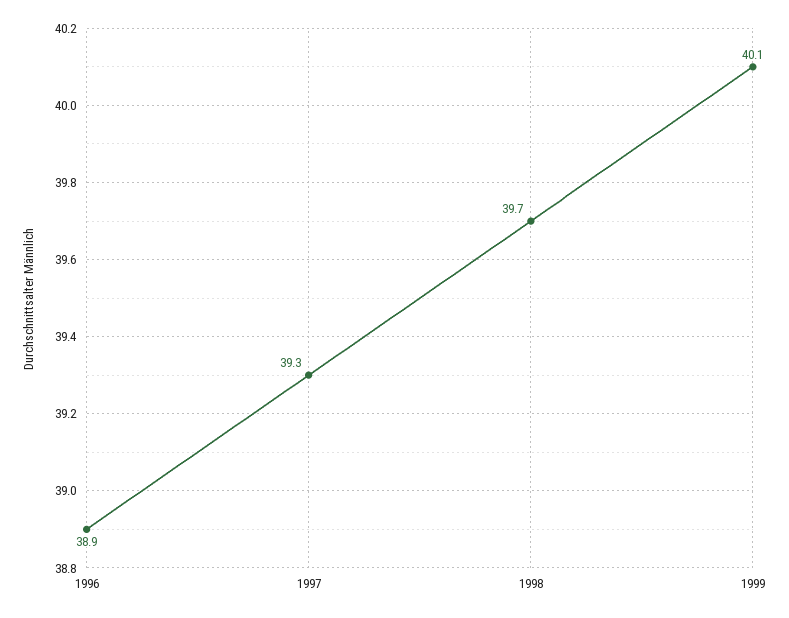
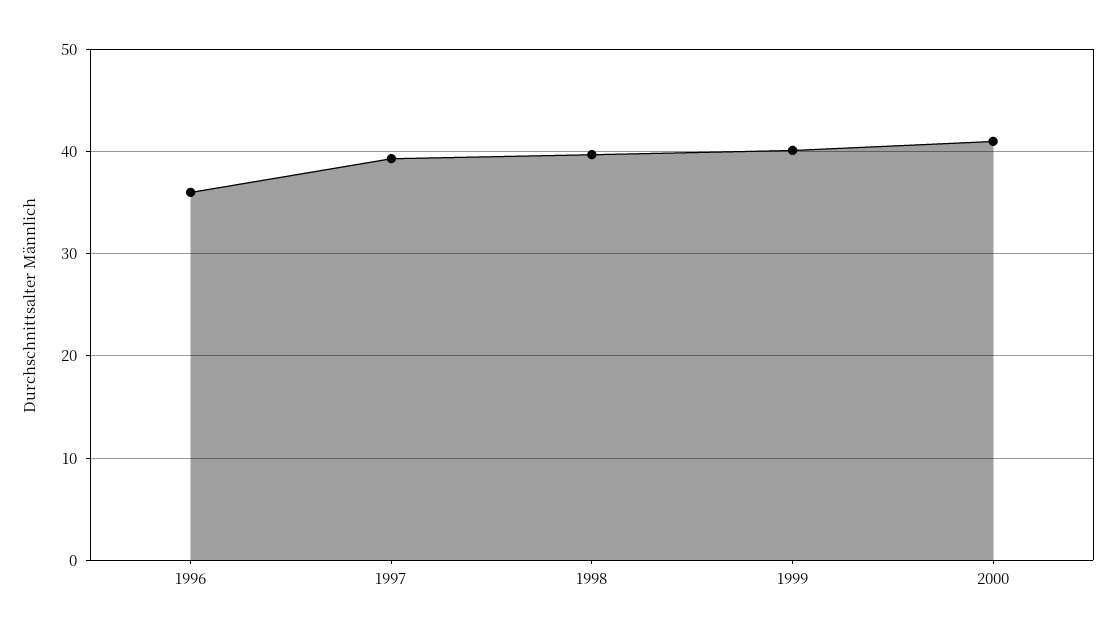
1996: 38.9 -> 36
2000: none -> 41

